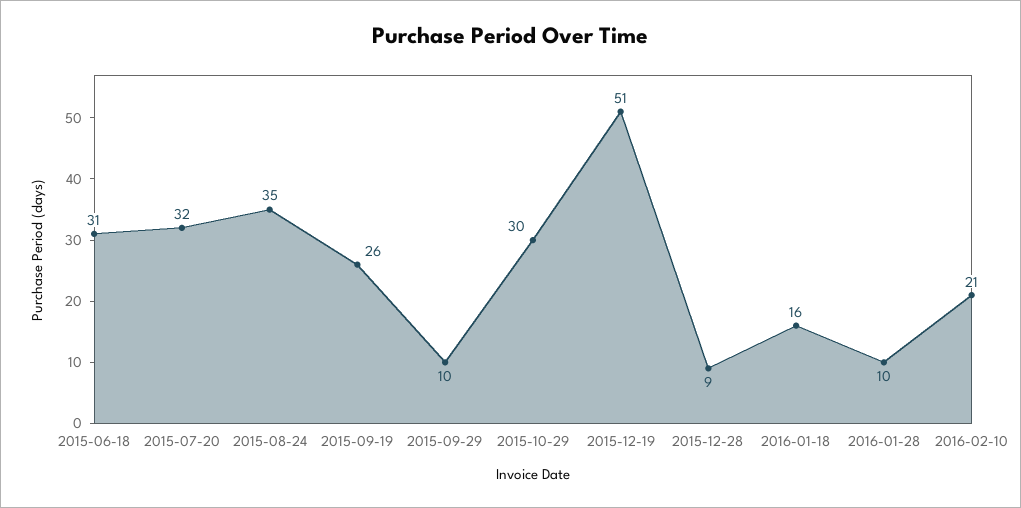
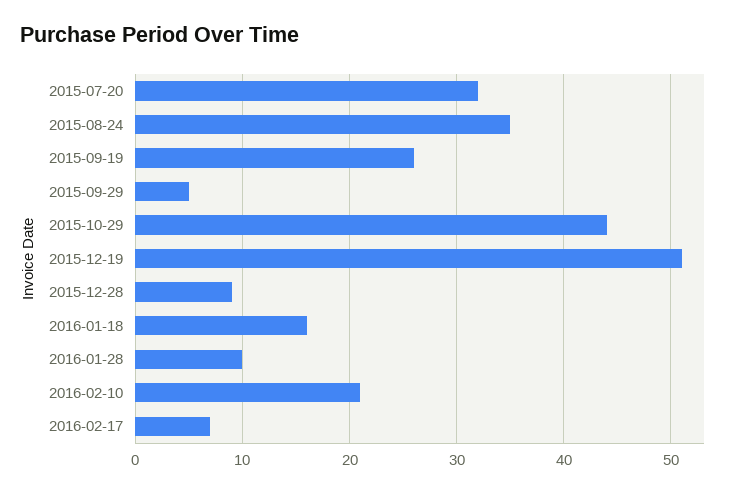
2015-06-18: 31 -> none
2015-09-29: 10 -> 5
2015-10-29: 30 -> 44
2016-02-17: none -> 7

